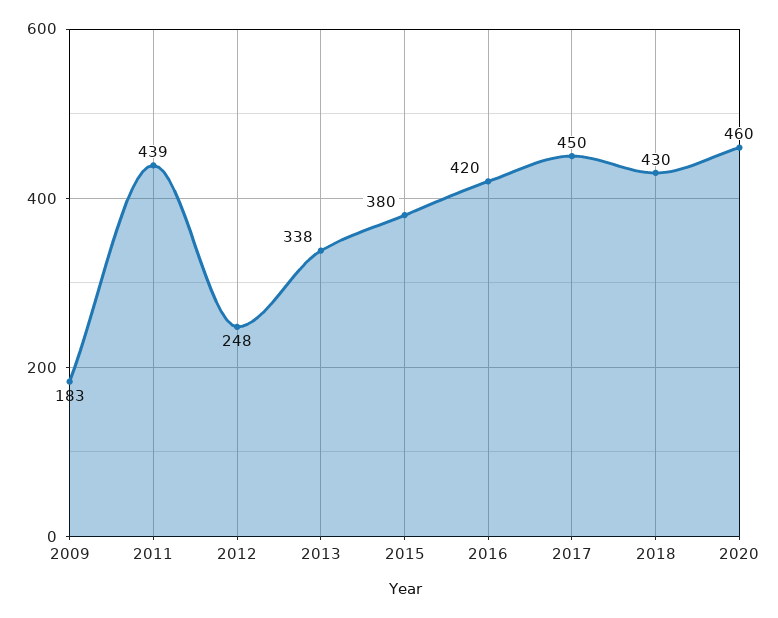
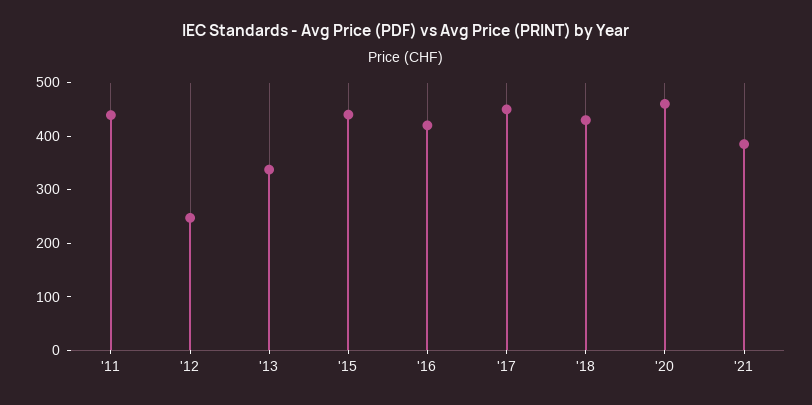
2009: 183 -> none
2015: 380 -> 440
'21: none -> 380

